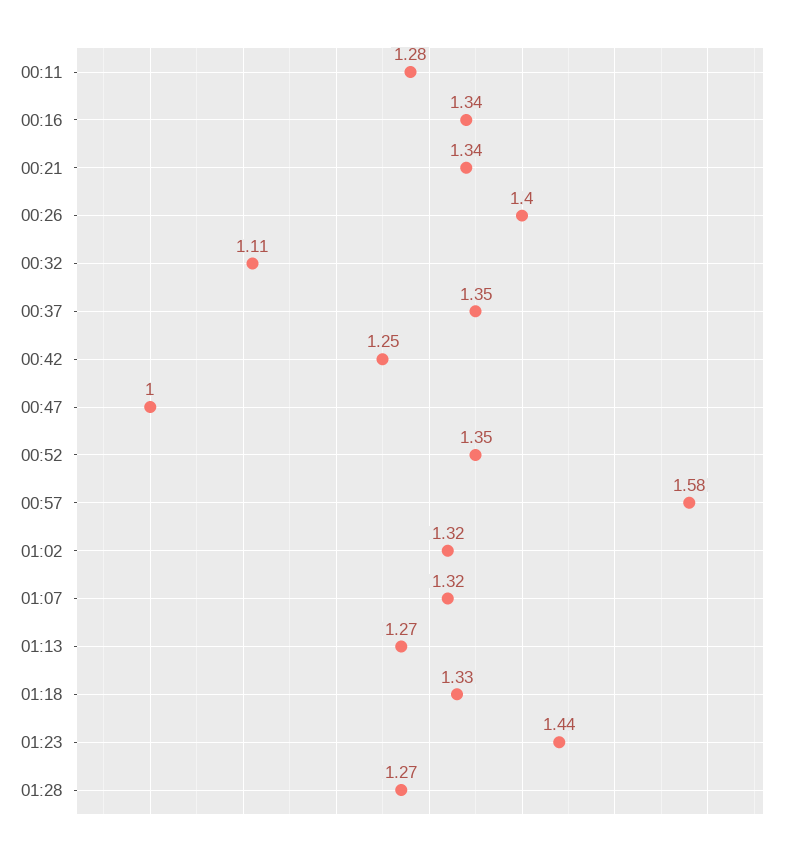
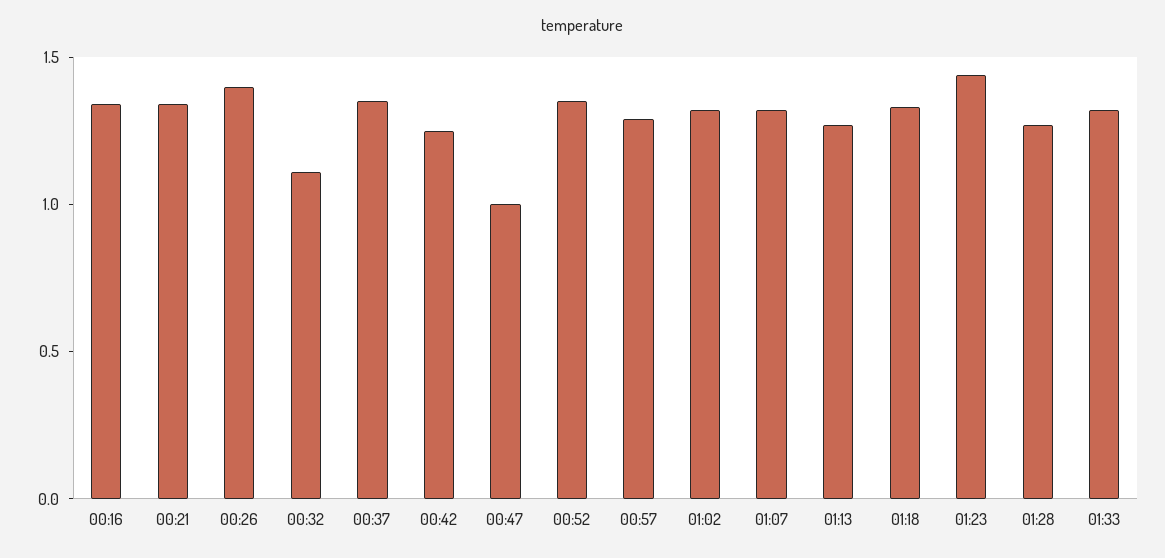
00:11: 1.28 -> none
00:57: 1.58 -> 1.3
01:33: none -> 1.3

